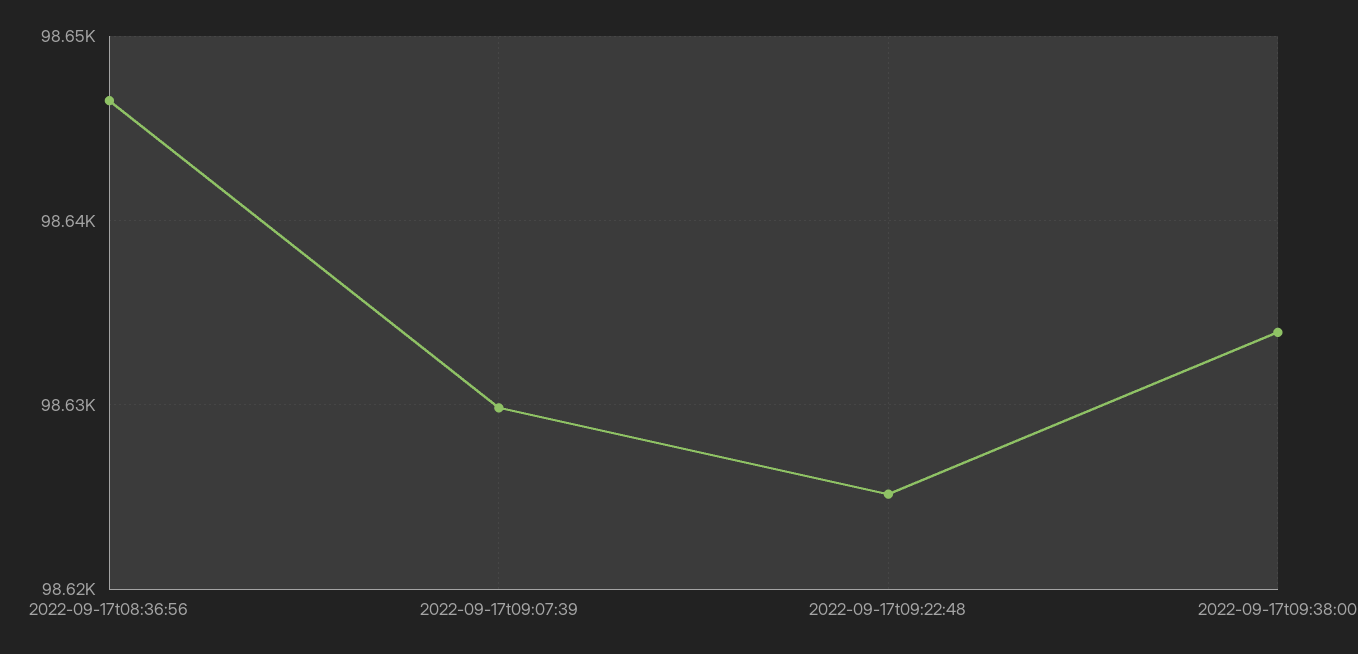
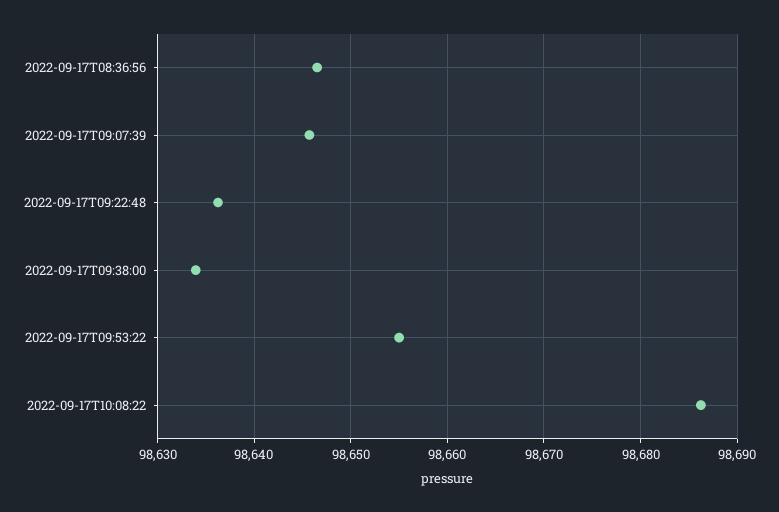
2022-09-17t09:07:39: 98630 -> 98646
2022-09-17t09:22:48: 98625 -> 98636
2022-09-17T09:53:22: none -> 98655
2022-09-17T10:08:22: none -> 98686

